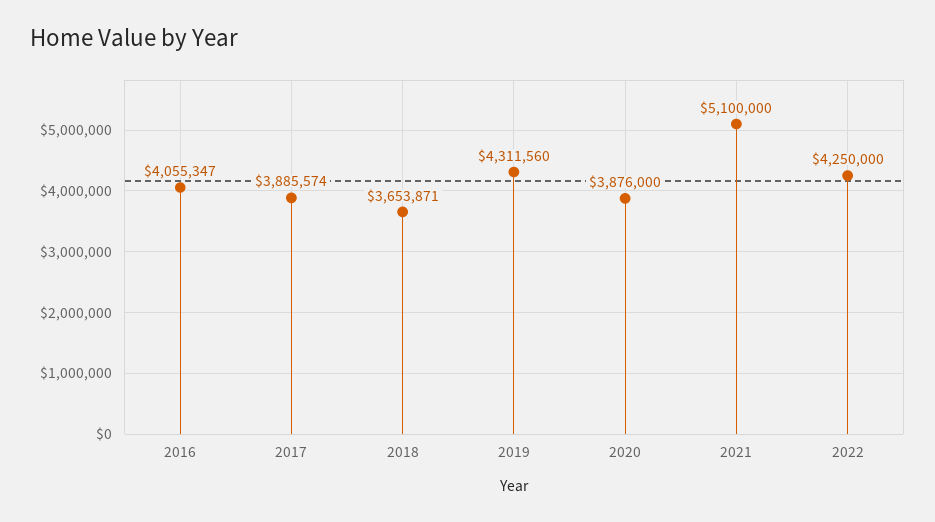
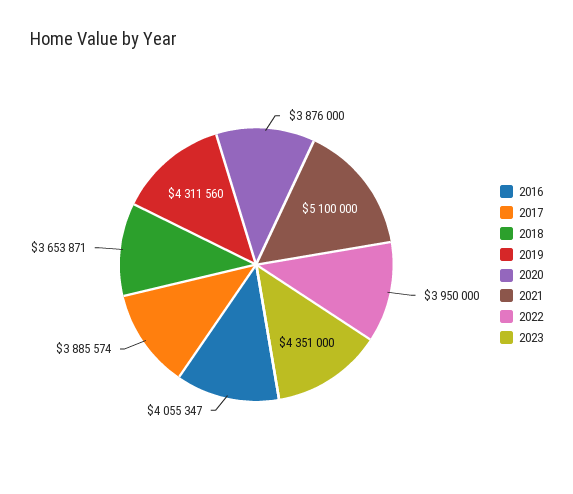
2022: 4250000 -> 3950000
2023: none -> 4351000

